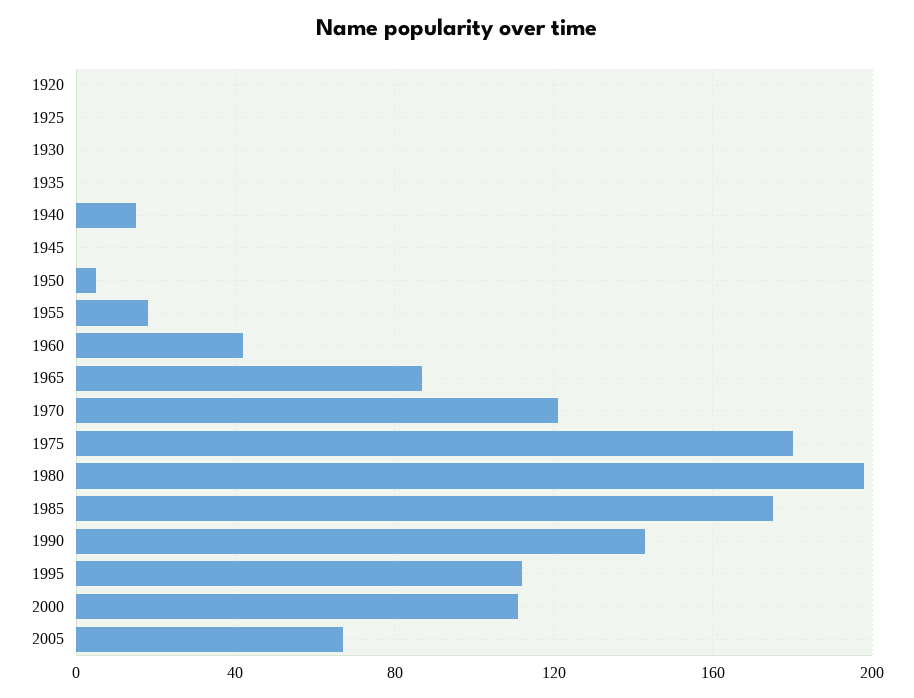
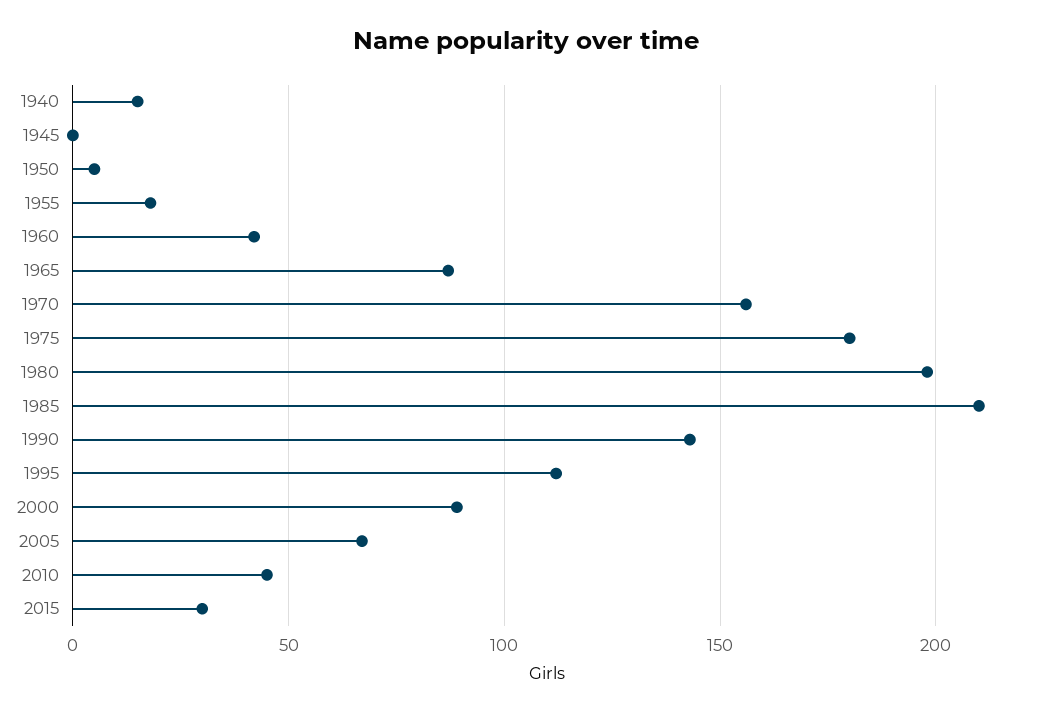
1920: 0 -> none
1925: 0 -> none
1930: 0 -> none
1935: 0 -> none
1970: 120 -> 155
1985: 175 -> 210
2000: 110 -> 90
2010: none -> 45
2015: none -> 30

